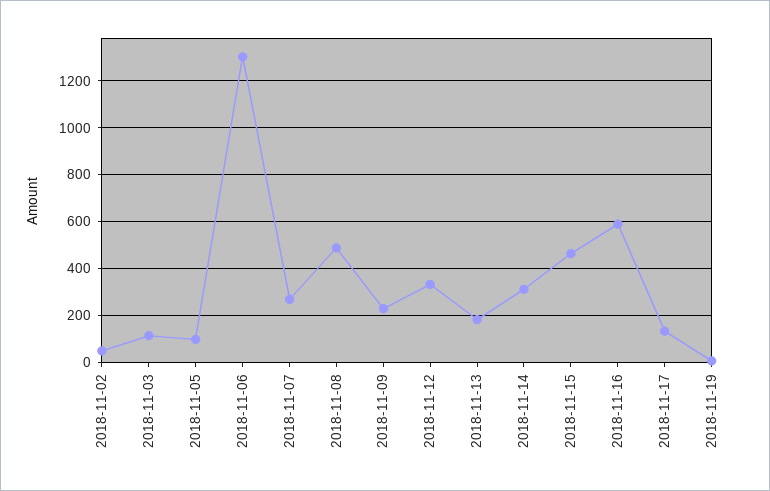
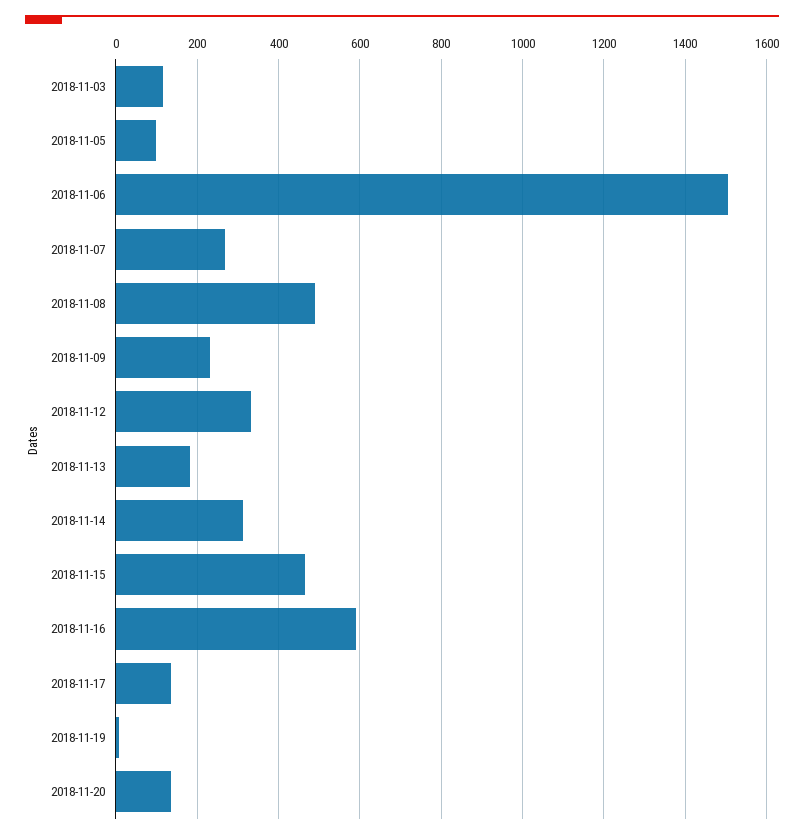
2018-11-02: 50 -> none
2018-11-06: 1300 -> 1500
2018-11-20: none -> 140

